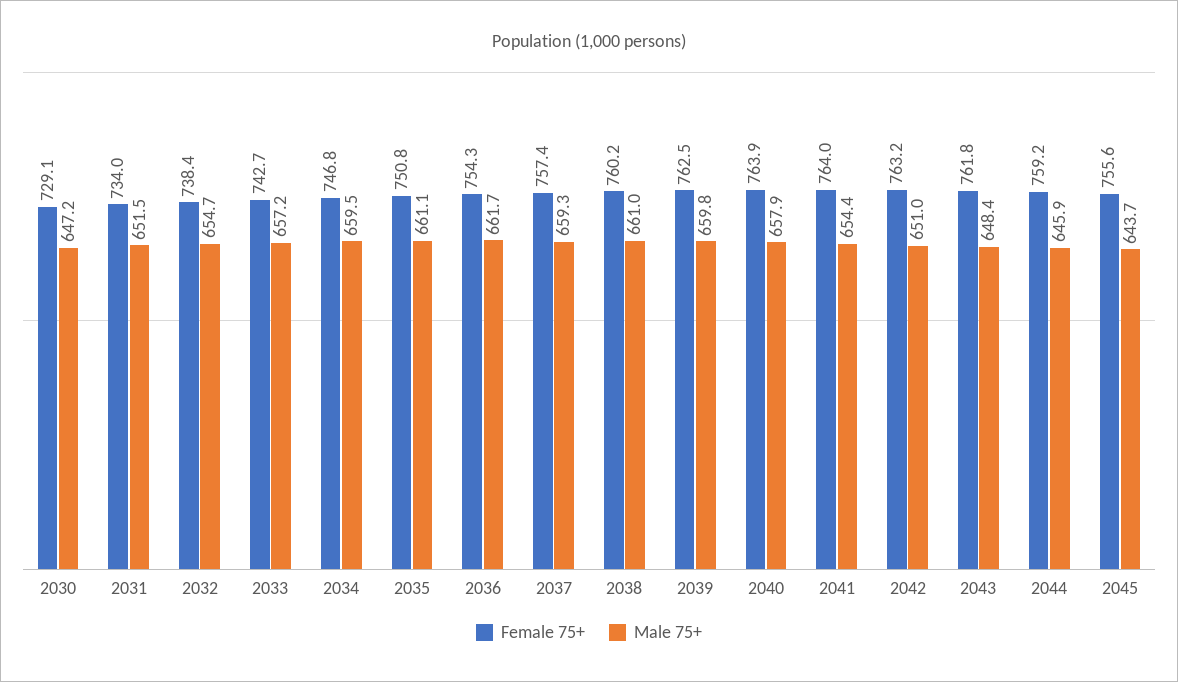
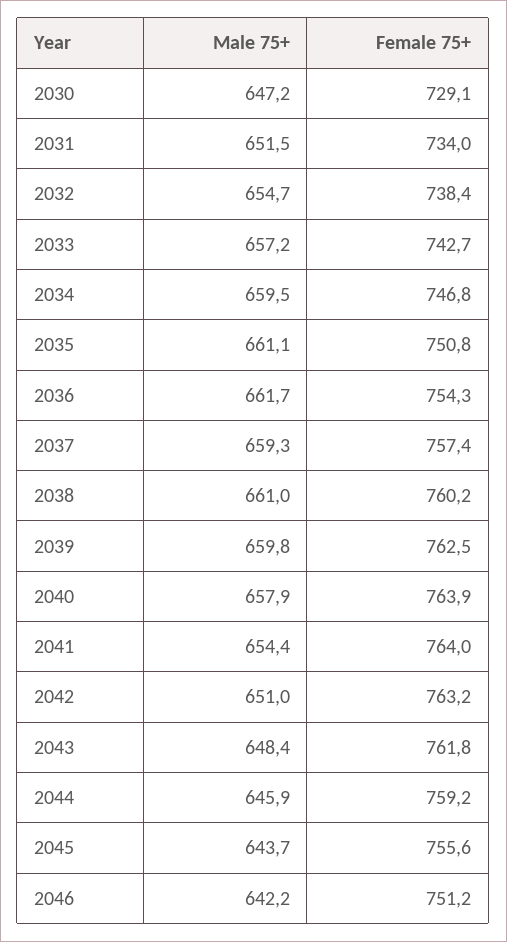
Male 75+, 2046: none -> 642.2
Female 75+, 2046: none -> 751.2

